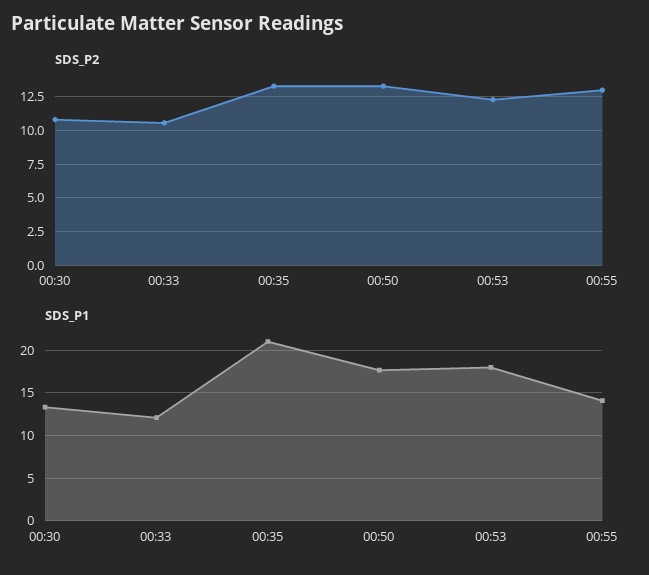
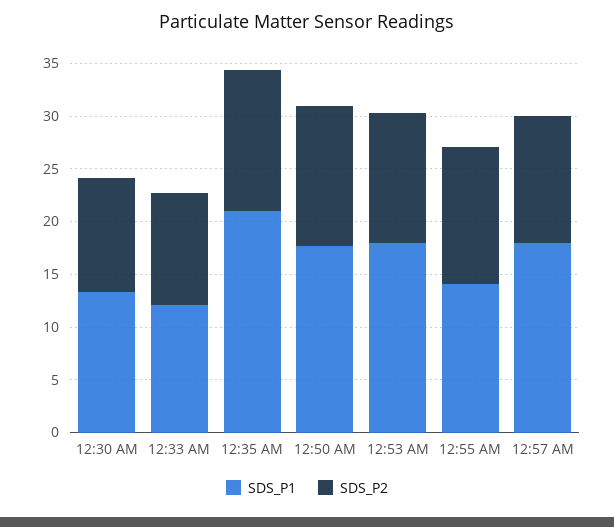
SDS_P1, 12:57 AM: none -> 18
SDS_P2, 12:57 AM: none -> 12

